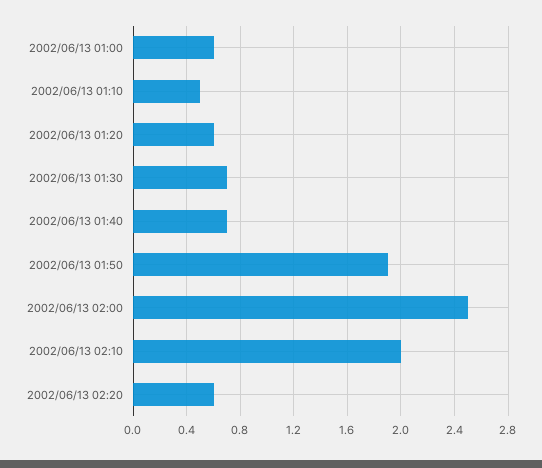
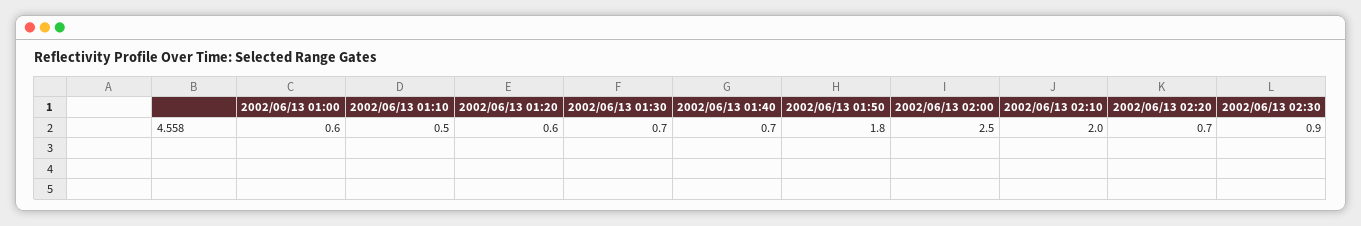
2002/06/13 01:50: 1.9 -> 1.8
2002/06/13 02:20: 0.6 -> 0.7
2002/06/13 02:30: none -> 0.9

